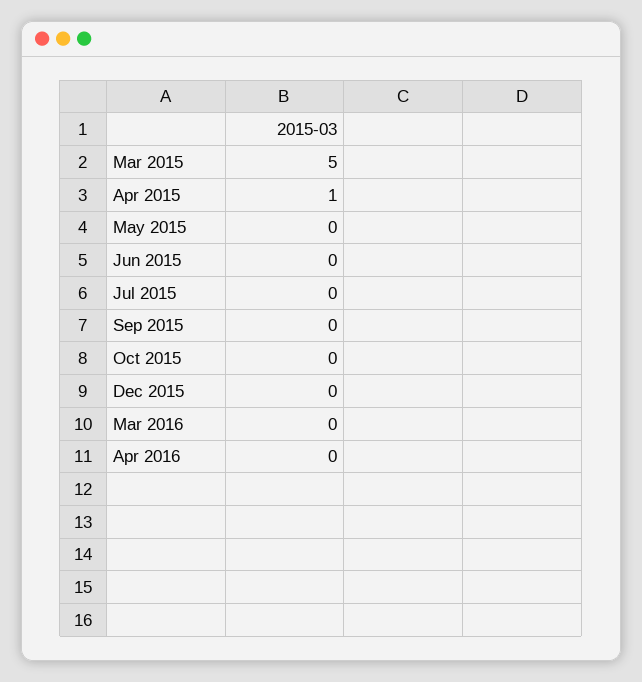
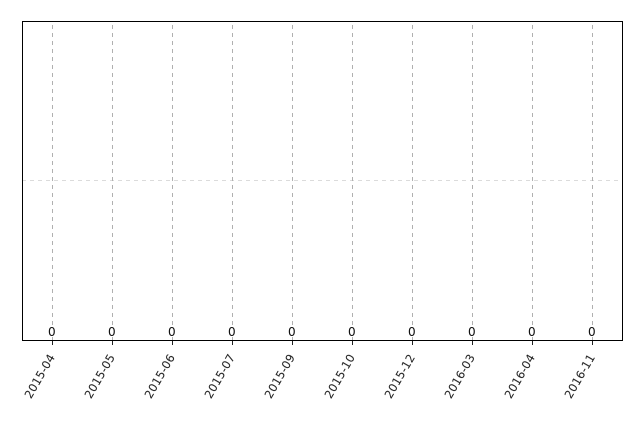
Mar 2015: 5 -> none
Apr 2015: 1 -> 0
2016-11: none -> 0

